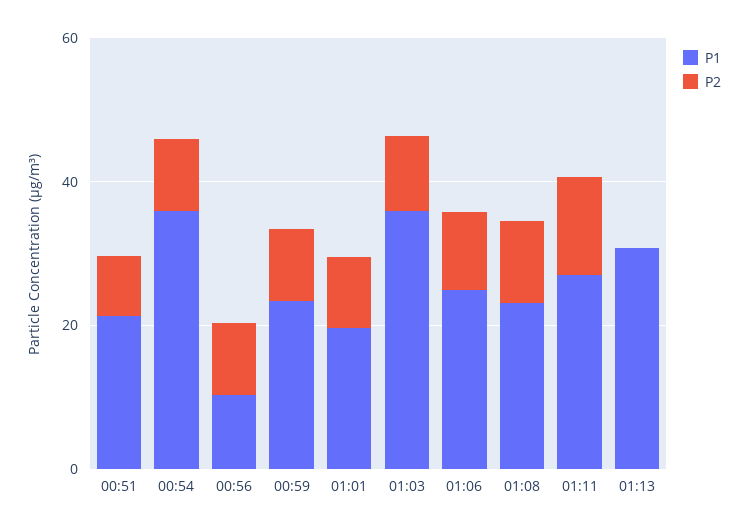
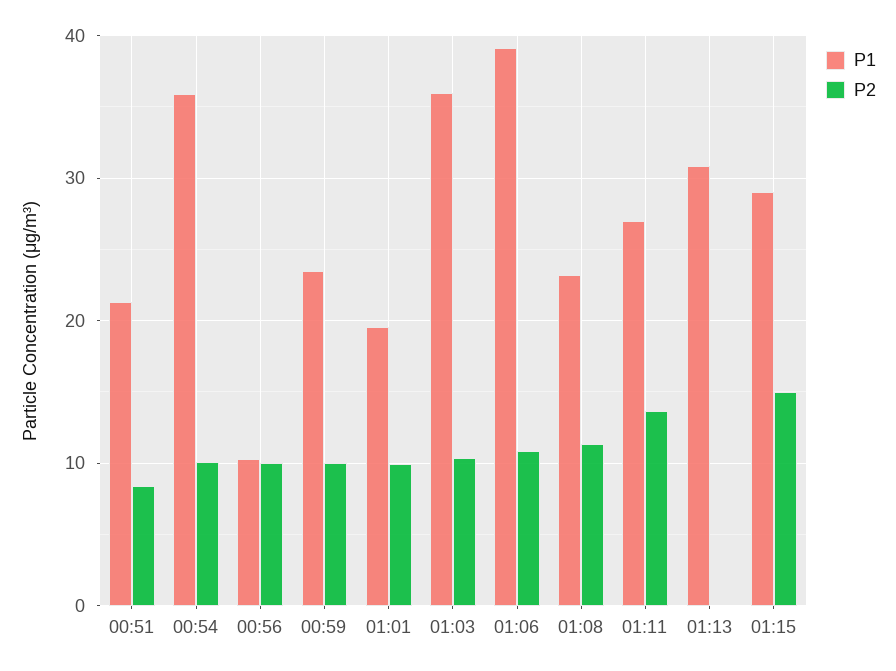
P1, 01:06: 25 -> 39
P1, 01:15: none -> 29
P2, 01:15: none -> 15

